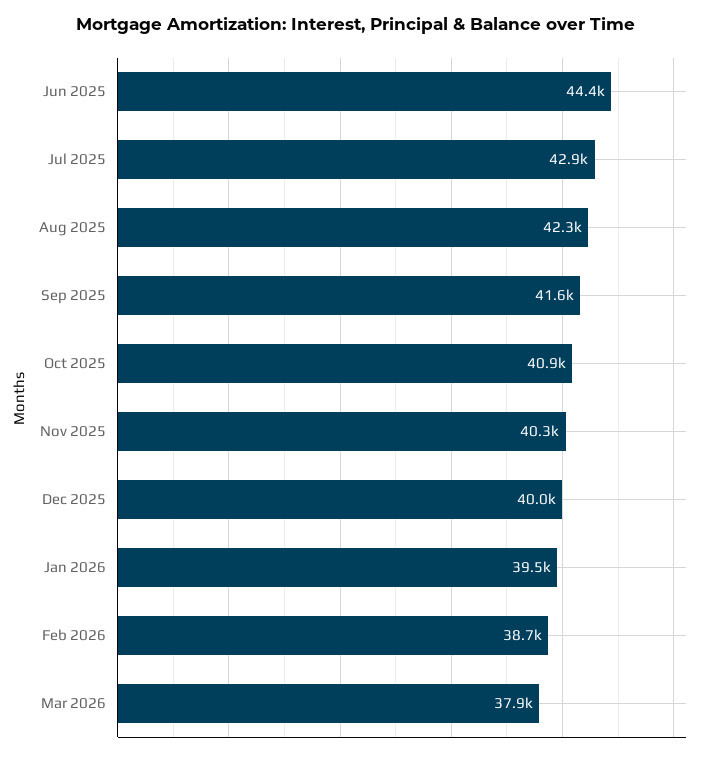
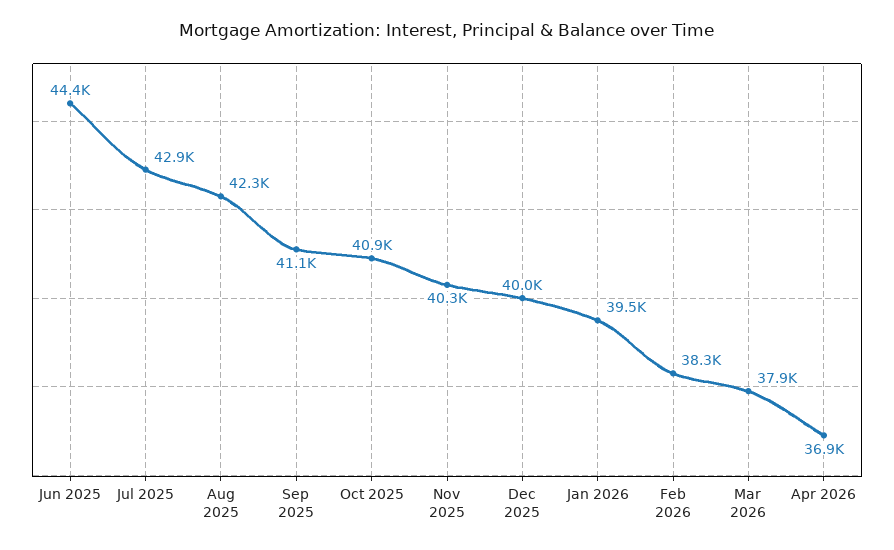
Sep 2025: 41600 -> 41100
Feb 2026: 38700 -> 38300
Apr 2026: none -> 36900

